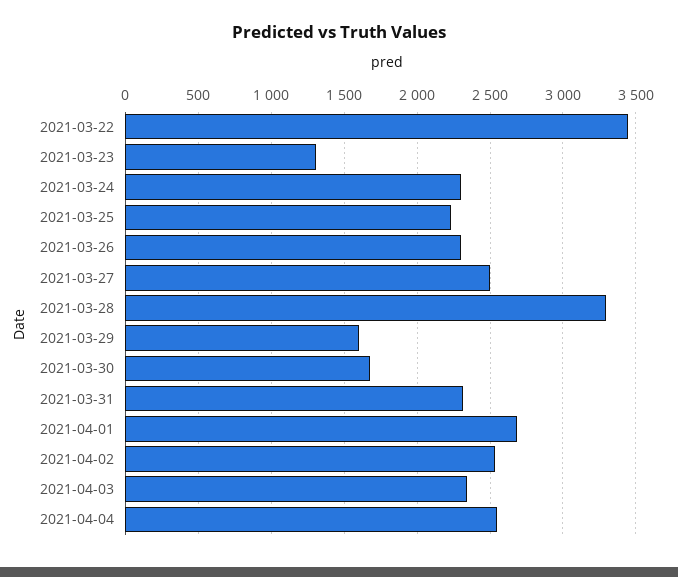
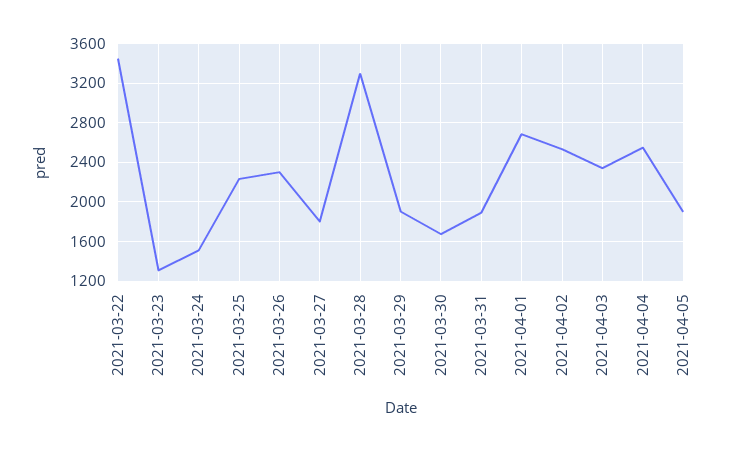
2021-03-24: 2300 -> 1500
2021-03-27: 2500 -> 1800
2021-03-29: 1600 -> 1900
2021-03-31: 2300 -> 1900
2021-04-05: none -> 1900

